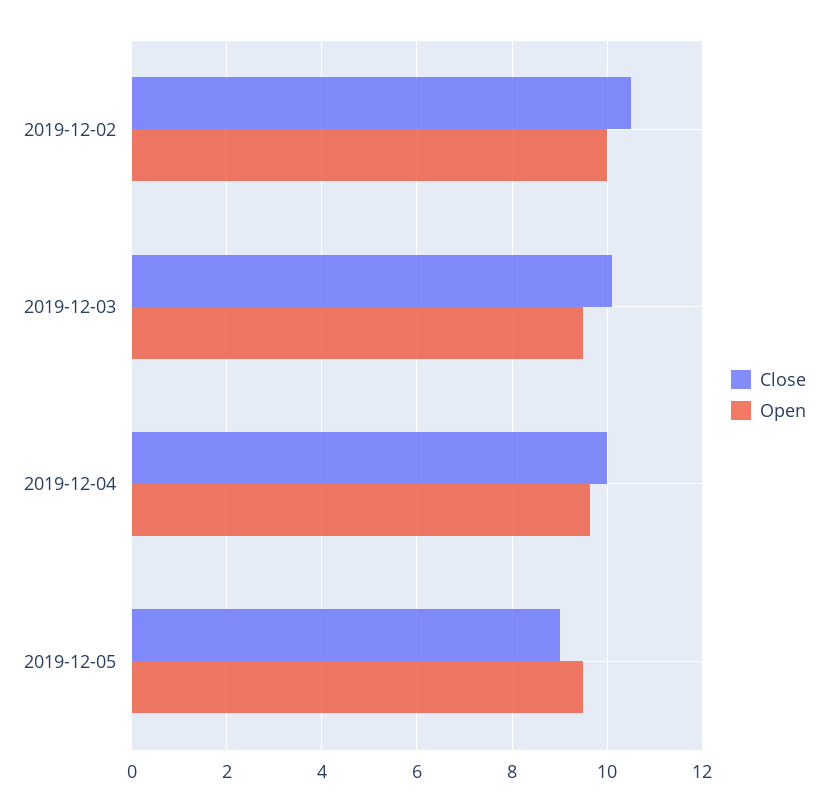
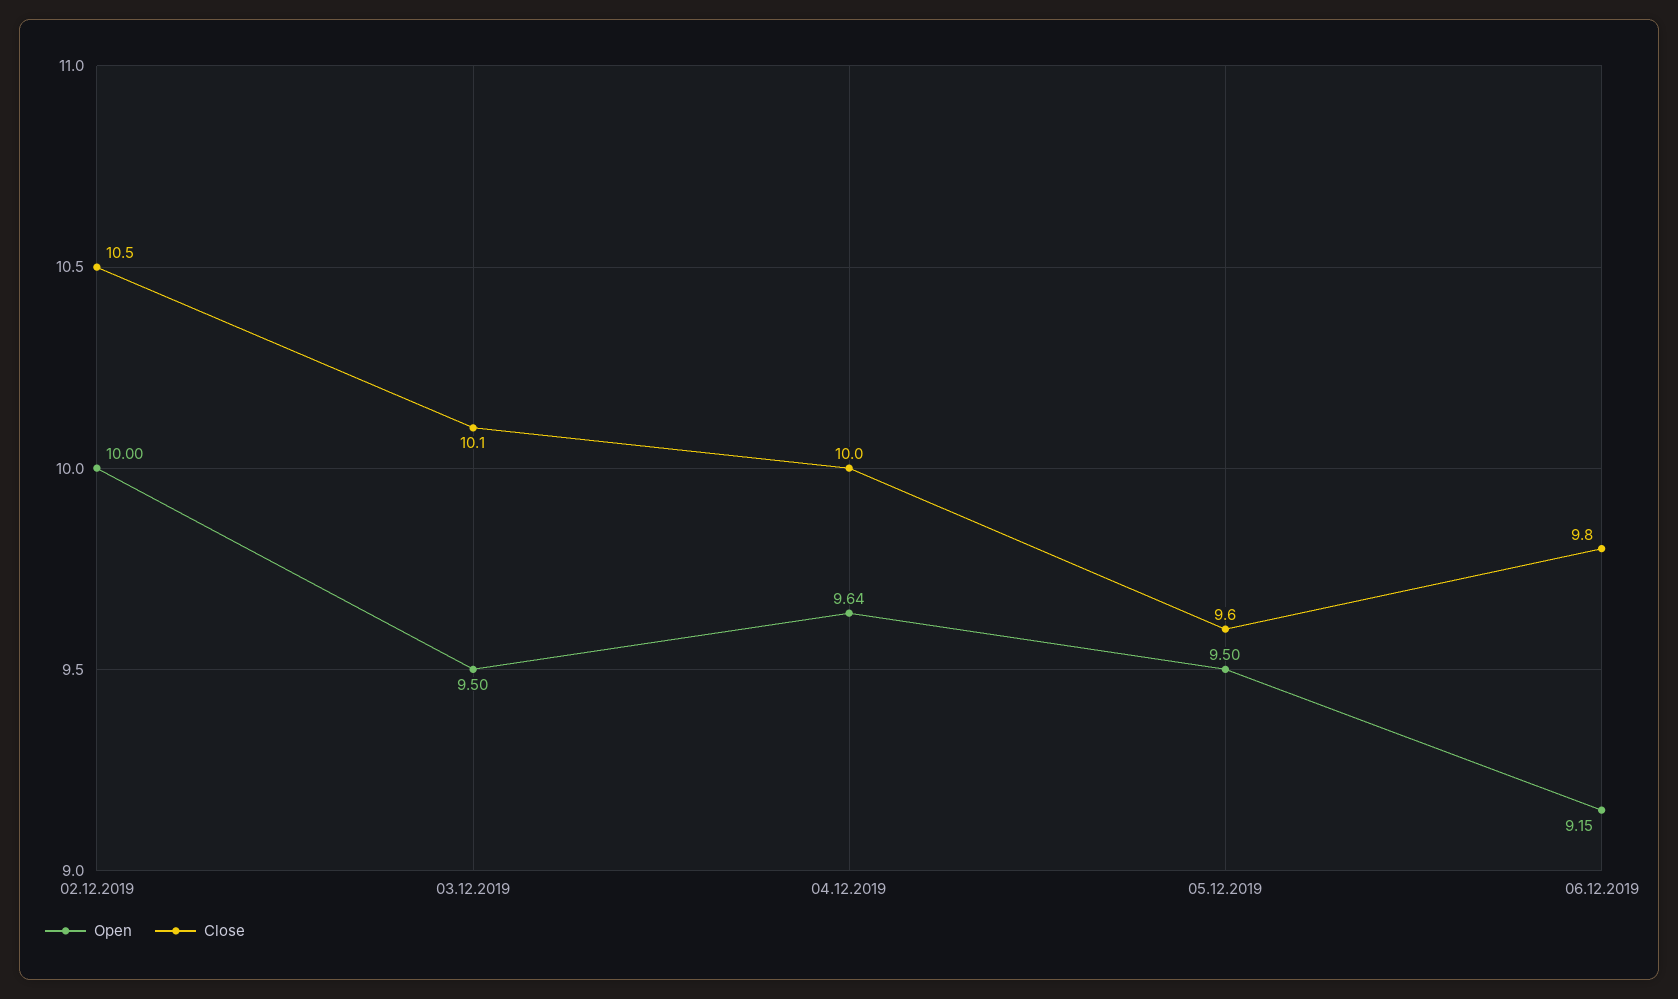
Close, 2019-12-05: 9 -> 9.6
Open, 06.12.2019: none -> 9.15
Close, 06.12.2019: none -> 9.8

